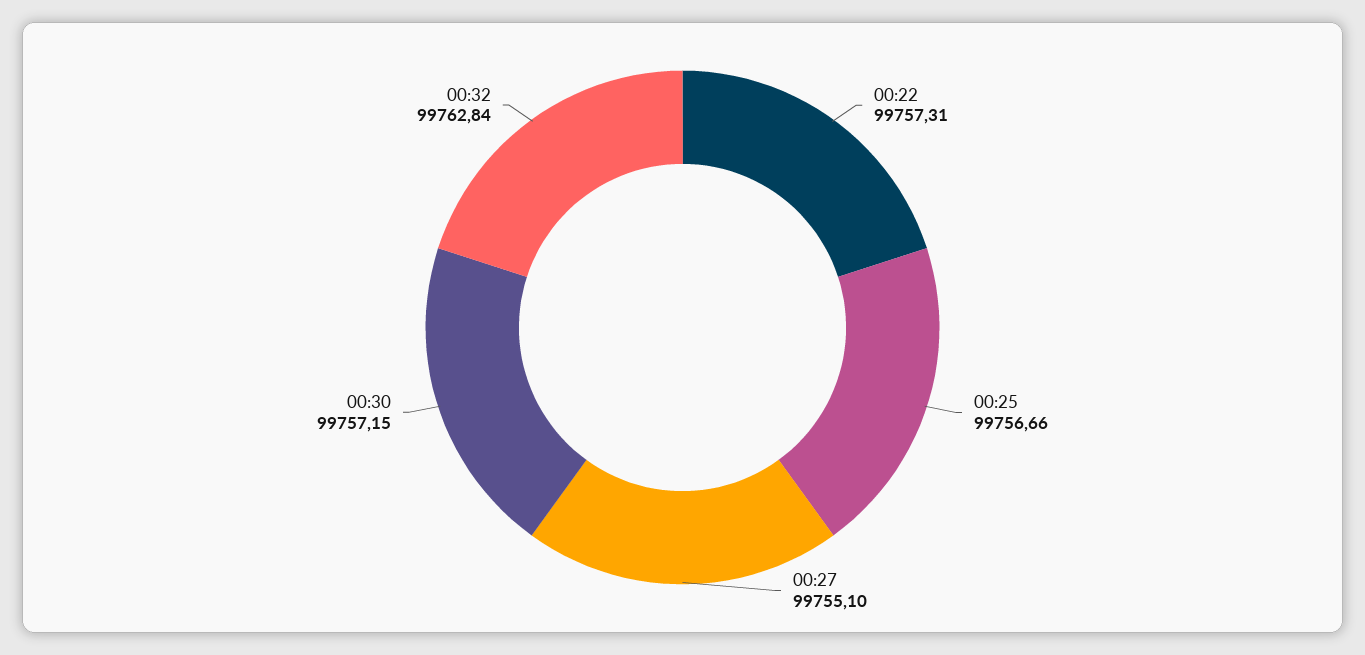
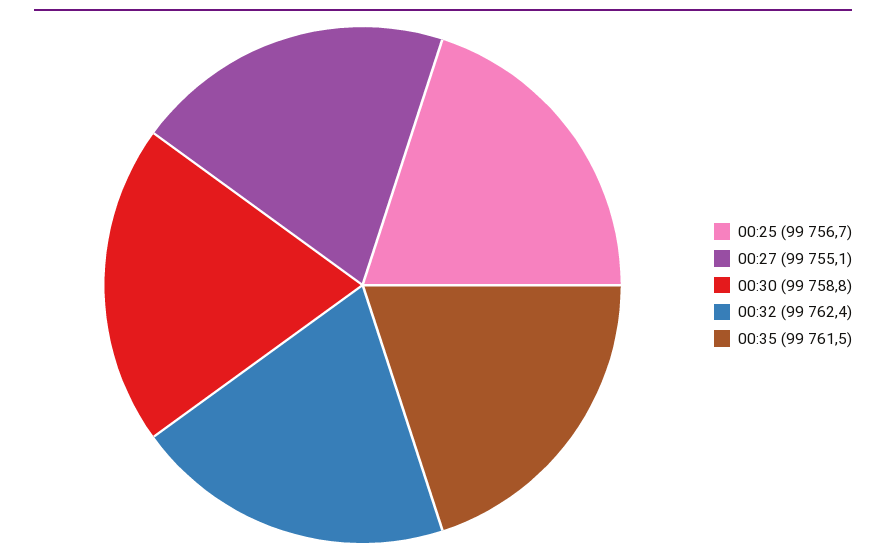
00:22: 99757.31 -> none
00:30: 99757.15 -> 99758.8
00:32: 99762.84 -> 99762.4
00:35: none -> 99761.5

